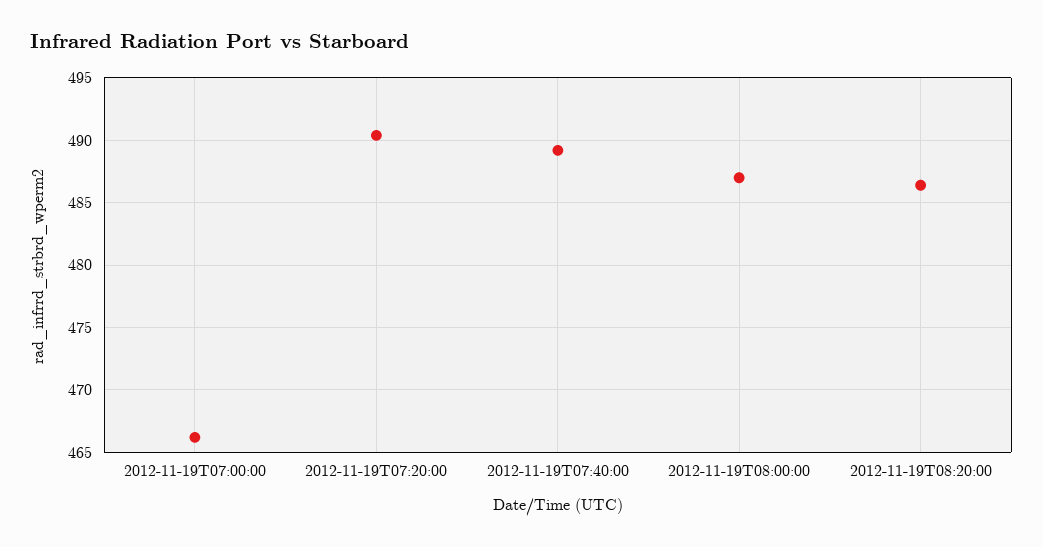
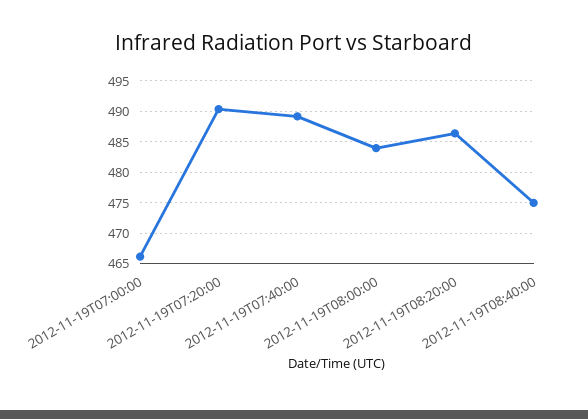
2012-11-19T08:00:00: 487 -> 484
2012-11-19T08:40:00: none -> 475

